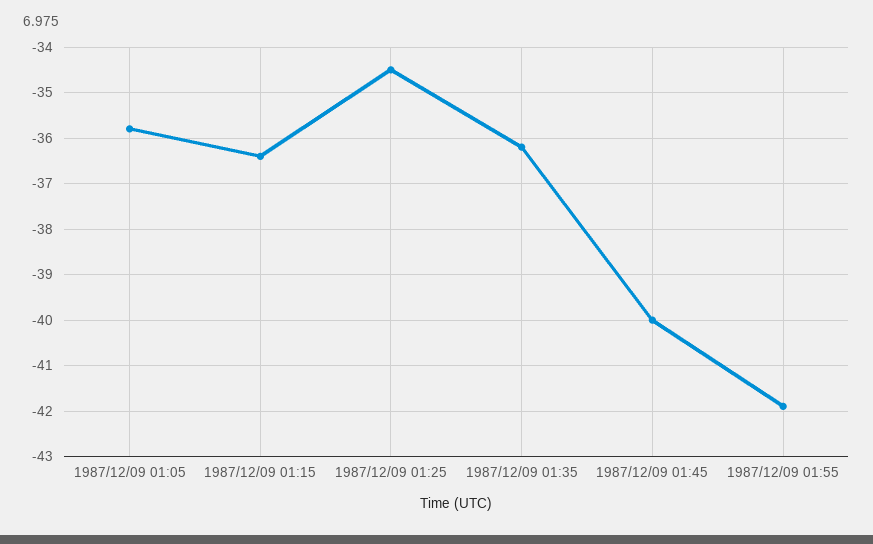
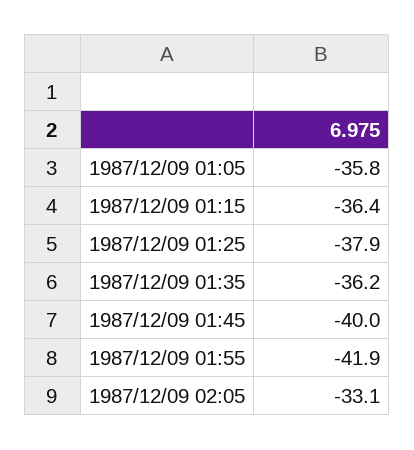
1987/12/09 01:25: -34.5 -> -37.9
1987/12/09 02:05: none -> -33.1

